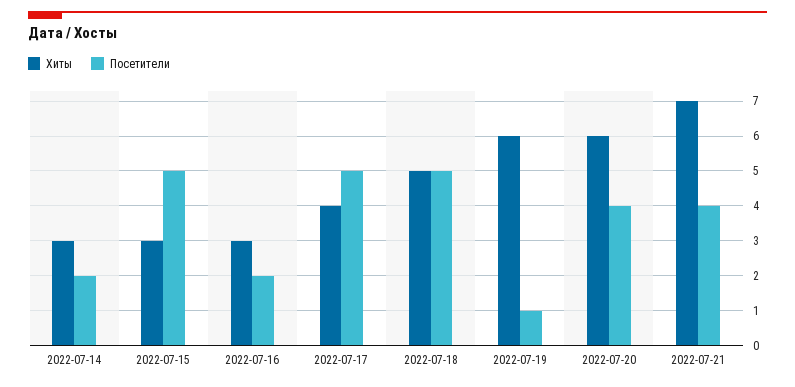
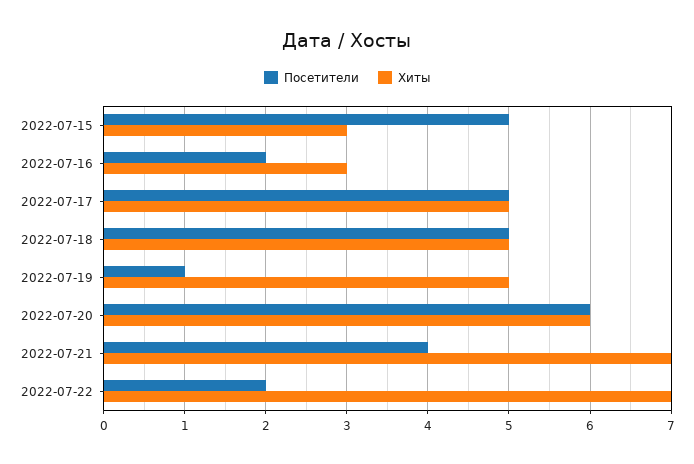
Хиты, 2022-07-14: 3 -> none
Посетители, 2022-07-14: 2 -> none
Хиты, 2022-07-17: 4 -> 5
Хиты, 2022-07-19: 6 -> 5
Посетители, 2022-07-20: 4 -> 6
Посетители, 2022-07-22: none -> 2
Хиты, 2022-07-22: none -> 7

